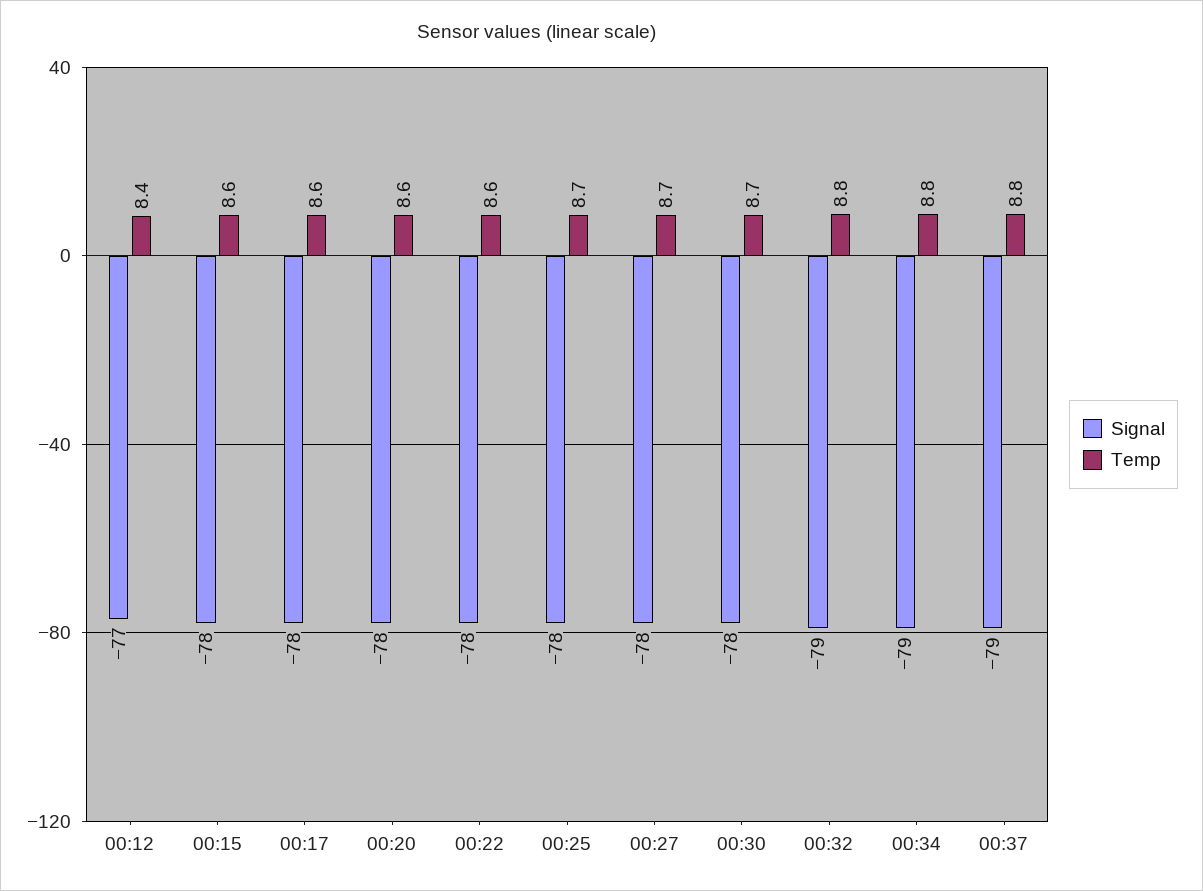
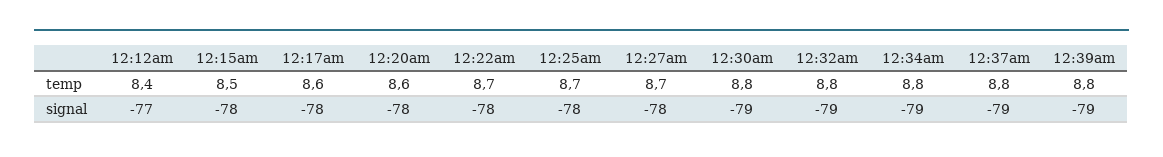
Temp, 00:15: 8.6 -> 8.5
Temp, 00:22: 8.6 -> 8.7
Signal, 00:30: -78 -> -79
Temp, 00:30: 8.7 -> 8.8
Temp, 12:39am: none -> 8.8
Signal, 12:39am: none -> -79

